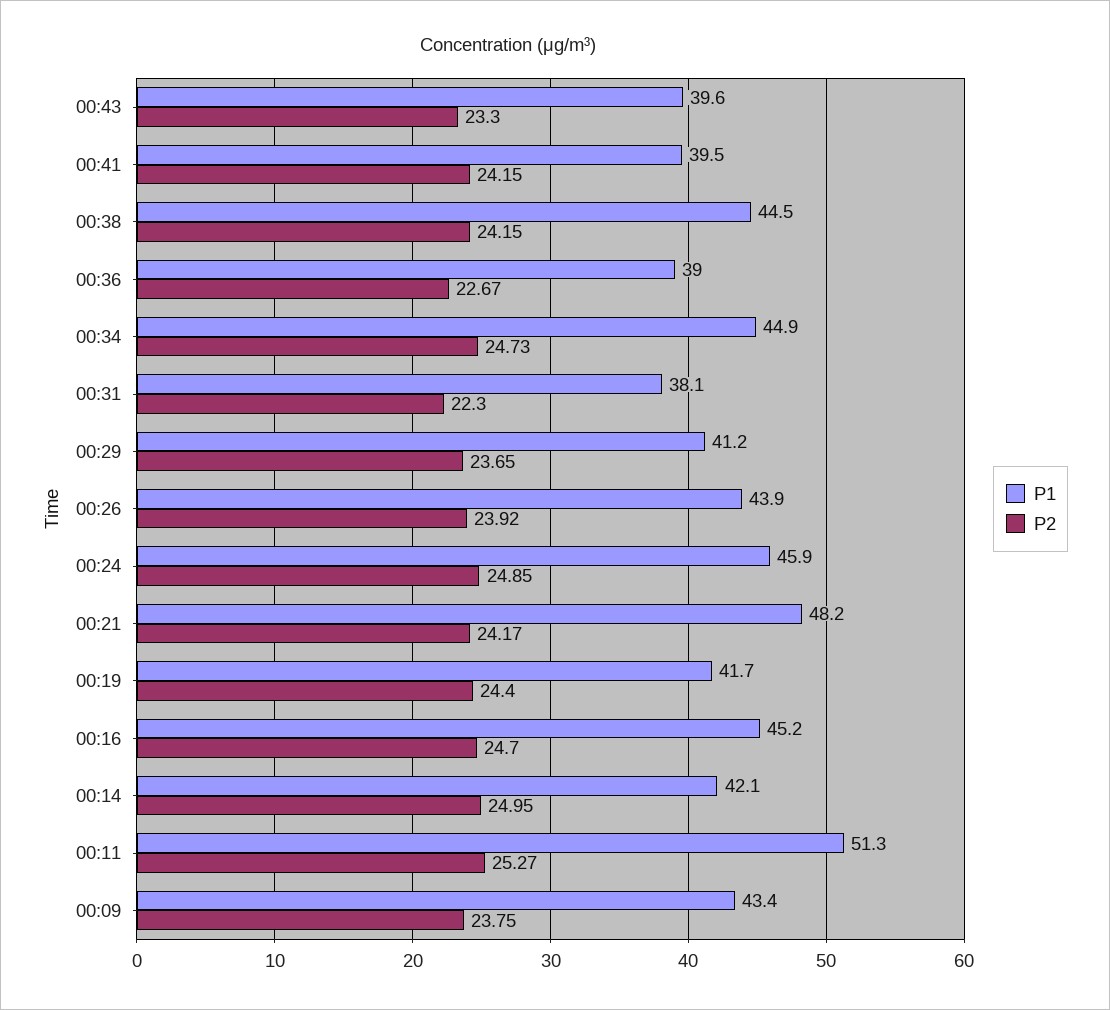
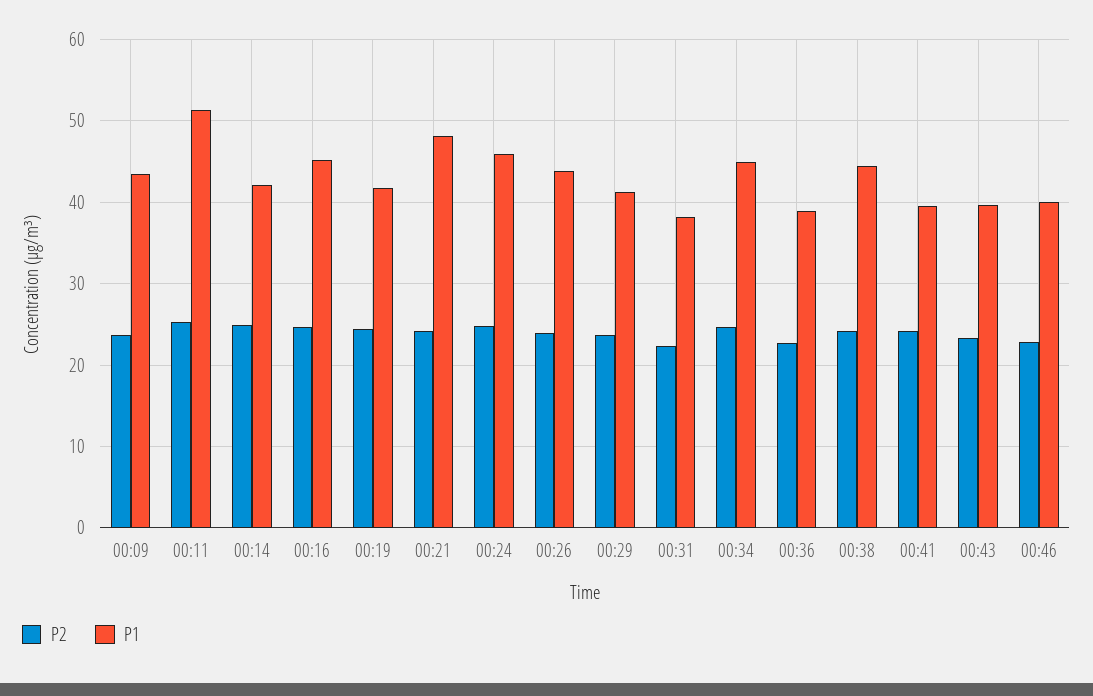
P2, 00:46: none -> 23
P1, 00:46: none -> 40

